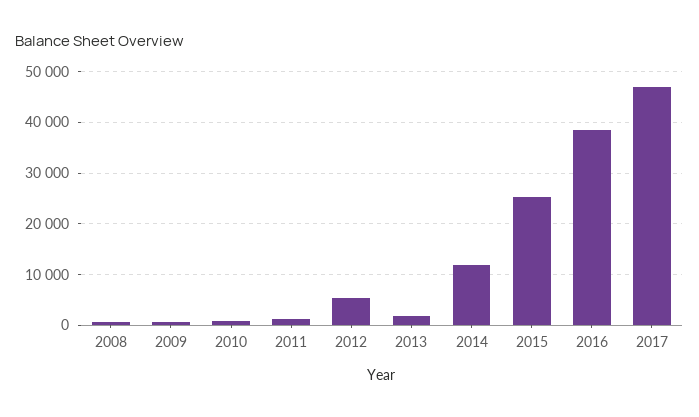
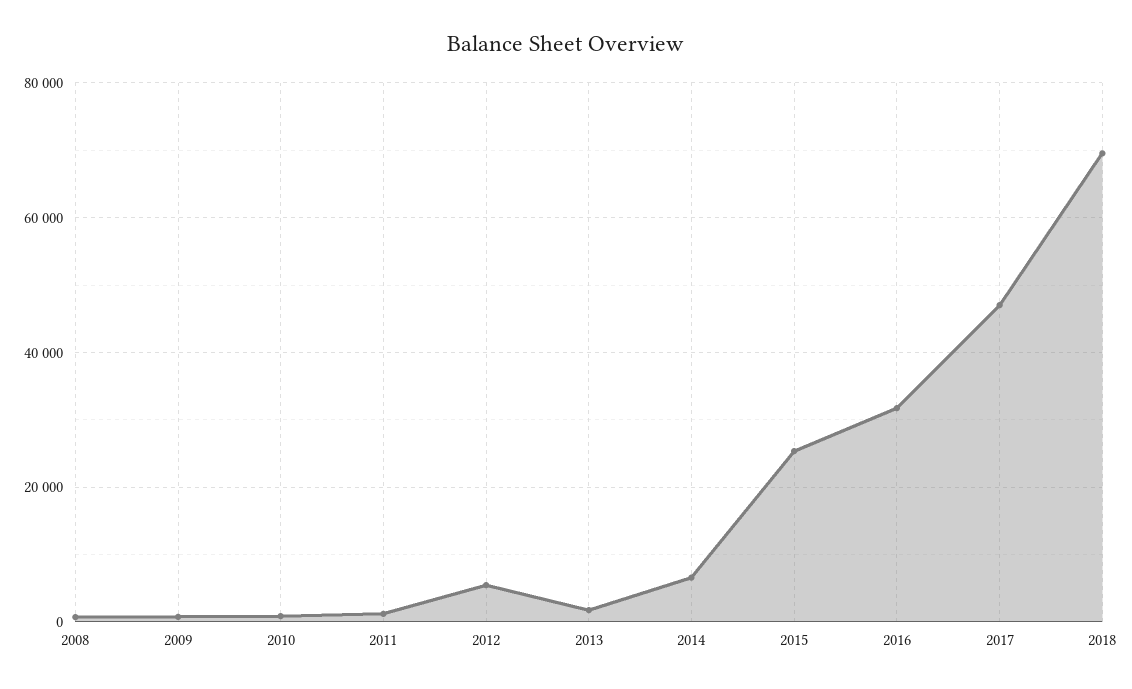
2014: 12000 -> 6000
2016: 38000 -> 32000
2018: none -> 70000

